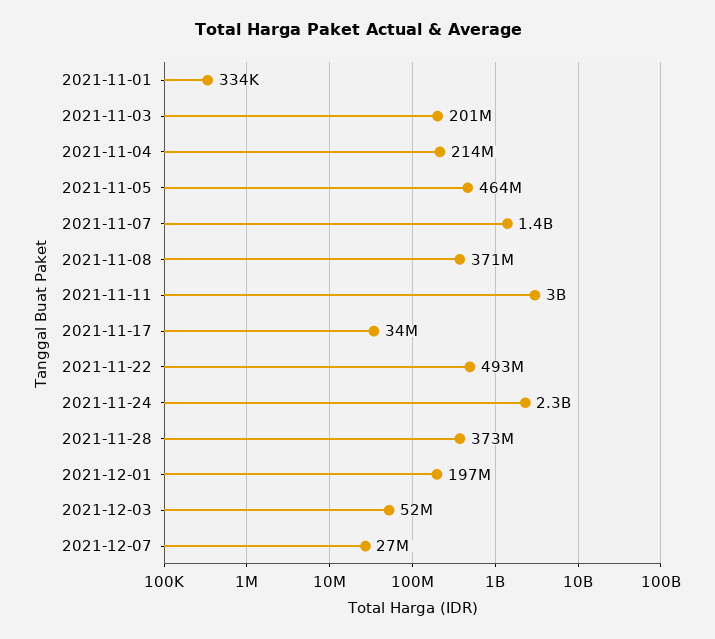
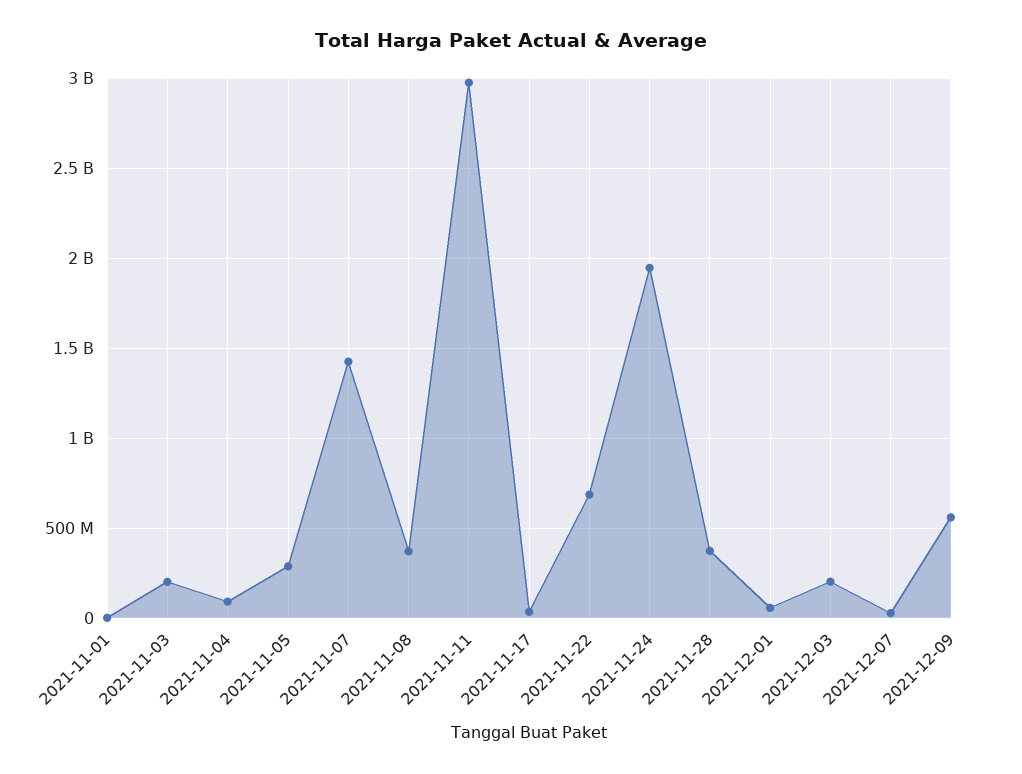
2021-11-04: 214000000 -> 100000000
2021-11-05: 464000000 -> 300000000
2021-11-22: 493000000 -> 700000000
2021-11-24: 2300000000 -> 1950000000
2021-12-01: 197000000 -> 50000000
2021-12-03: 52000000 -> 200000000
2021-12-09: none -> 550000000

